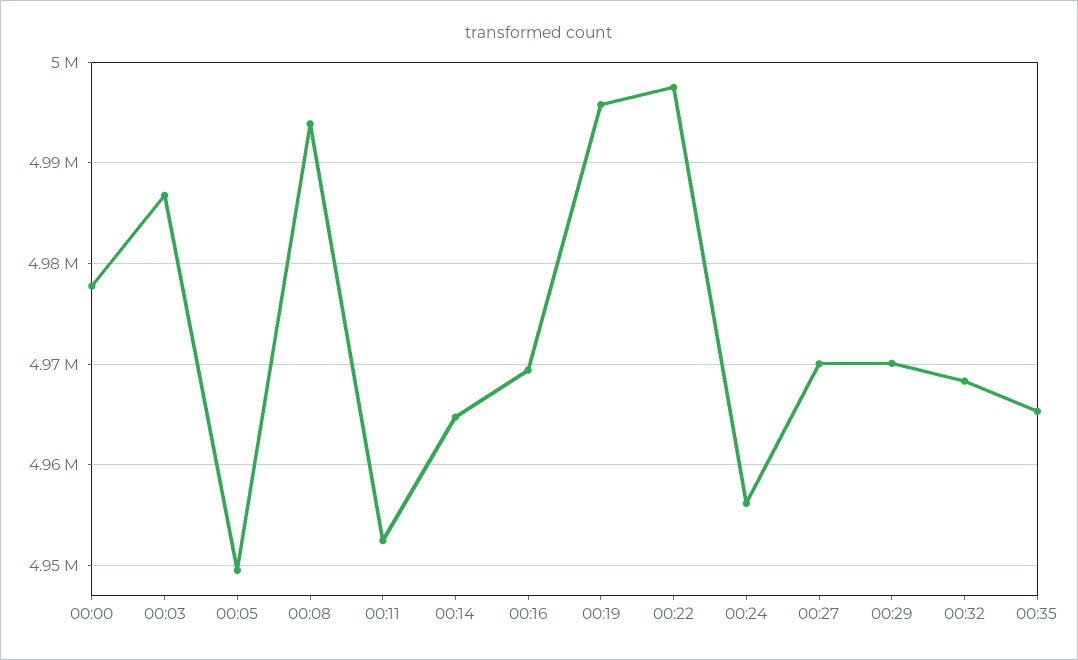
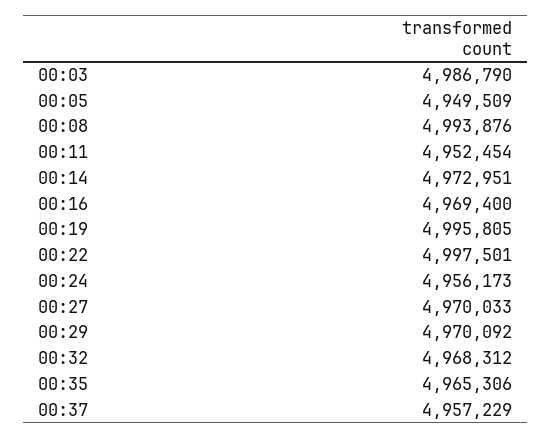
00:00: 4978000 -> none
00:14: 4965000 -> 4972951
00:37: none -> 4957229

